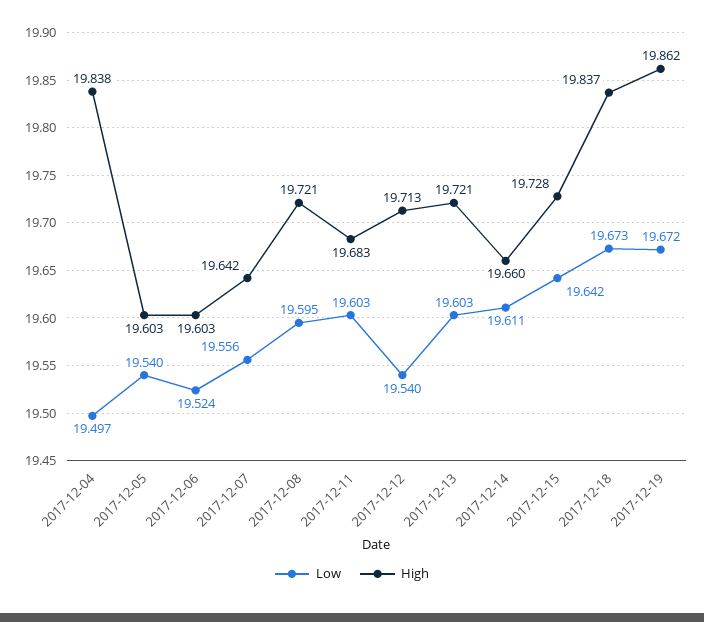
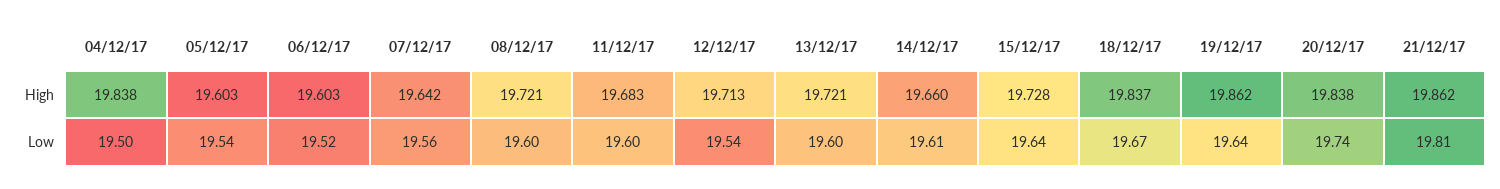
Low, 2017-12-19: 19.672 -> 19.64
High, 20/12/17: none -> 19.838
High, 21/12/17: none -> 19.862
Low, 20/12/17: none -> 19.74
Low, 21/12/17: none -> 19.81

